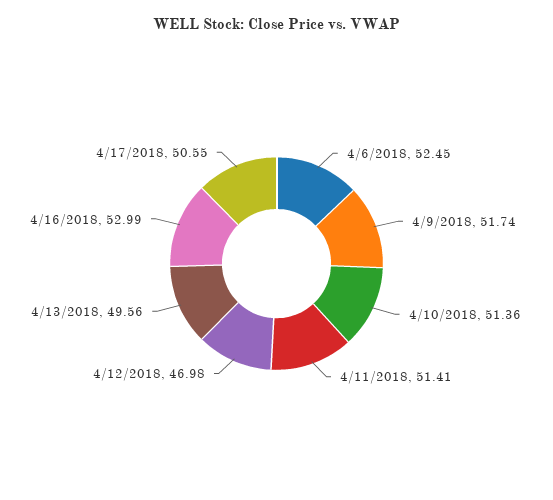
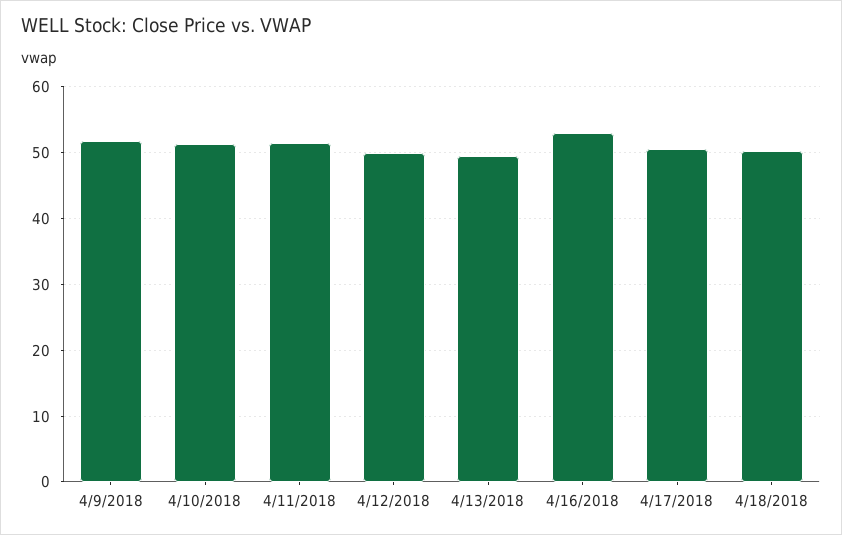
4/6/2018: 52.45 -> none
4/12/2018: 46.98 -> 50
4/18/2018: none -> 50

